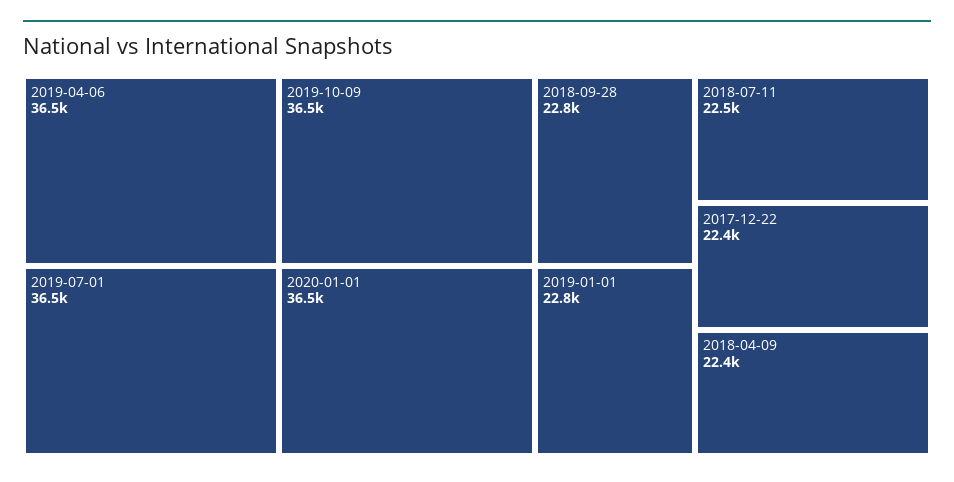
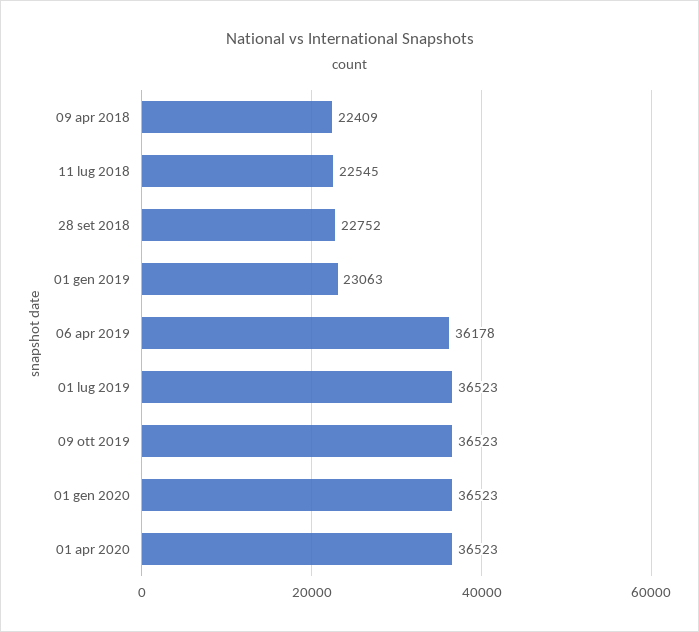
2019-04-06: 36500 -> 36178
2019-01-01: 22800 -> 23063
2017-12-22: 22400 -> none
01 apr 2020: none -> 36523

